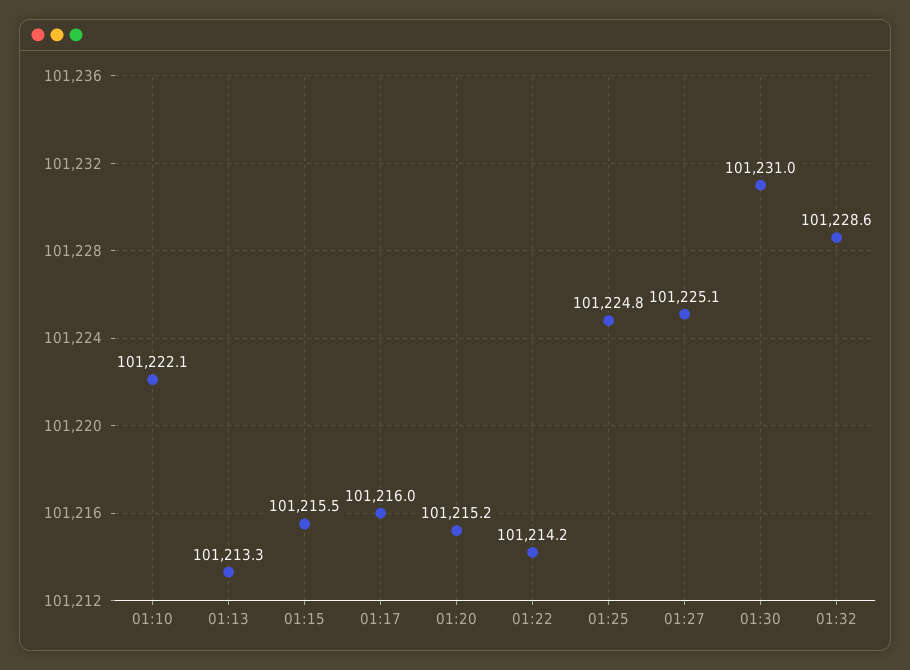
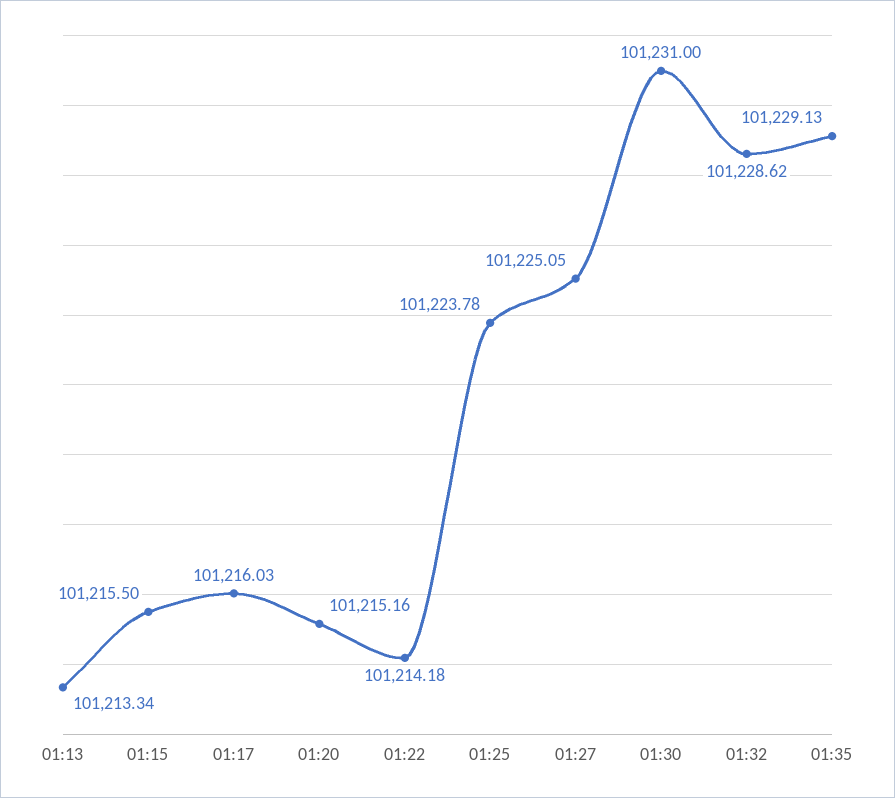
01:10: 101222.1 -> none
01:25: 101224.8 -> 101223.78
01:35: none -> 101229.13

